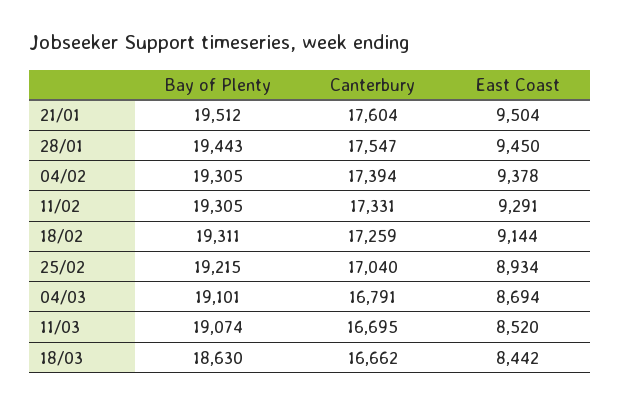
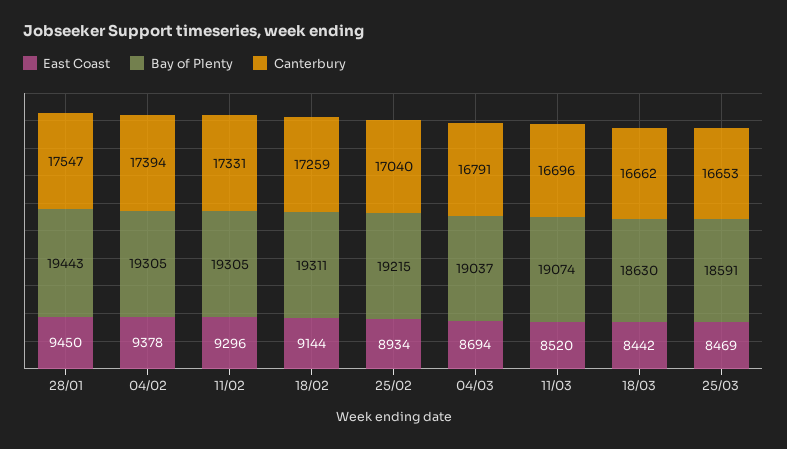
Bay of Plenty, 21/01: 19512 -> none
Canterbury, 21/01: 17604 -> none
East Coast, 21/01: 9504 -> none
East Coast, 11/02: 9291 -> 9296
Bay of Plenty, 04/03: 19101 -> 19037
Canterbury, 11/03: 16695 -> 16696
East Coast, 25/03: none -> 8469
Bay of Plenty, 25/03: none -> 18591
Canterbury, 25/03: none -> 16653

